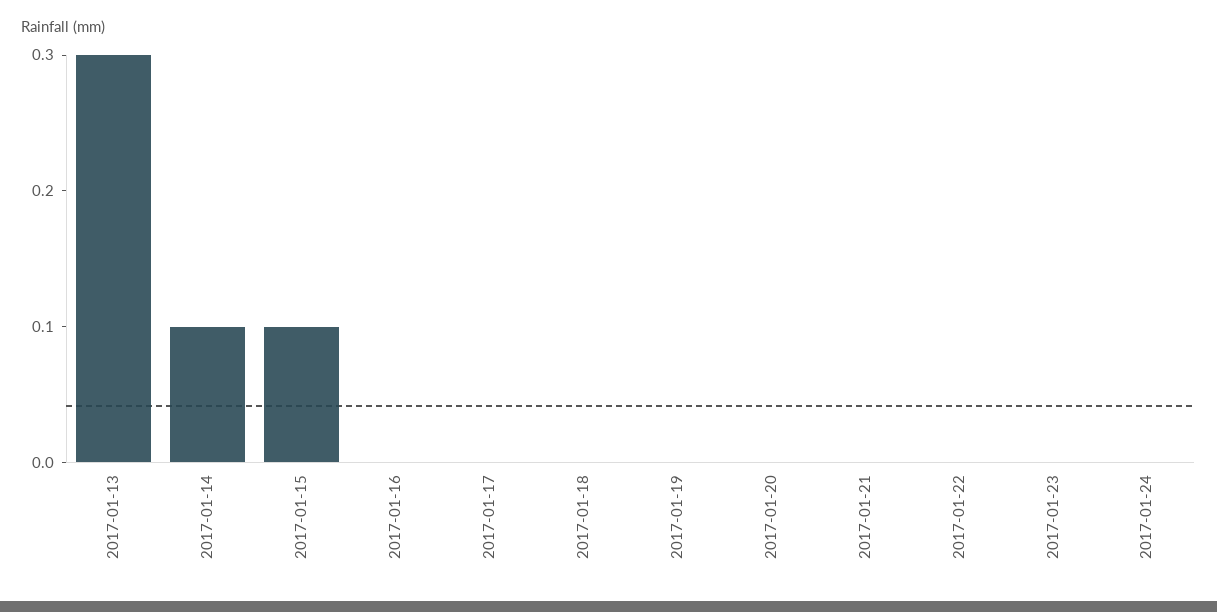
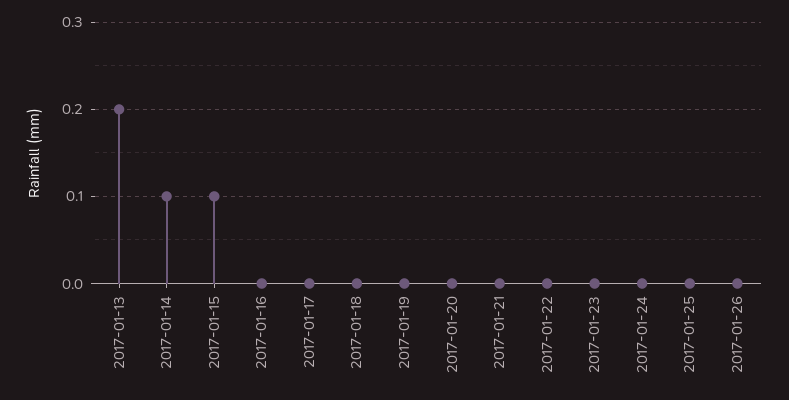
2017-01-13: 0.3 -> 0.2
2017-01-25: none -> 0
2017-01-26: none -> 0

